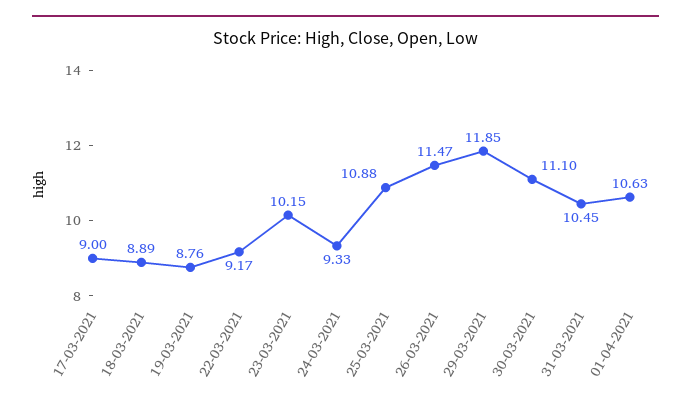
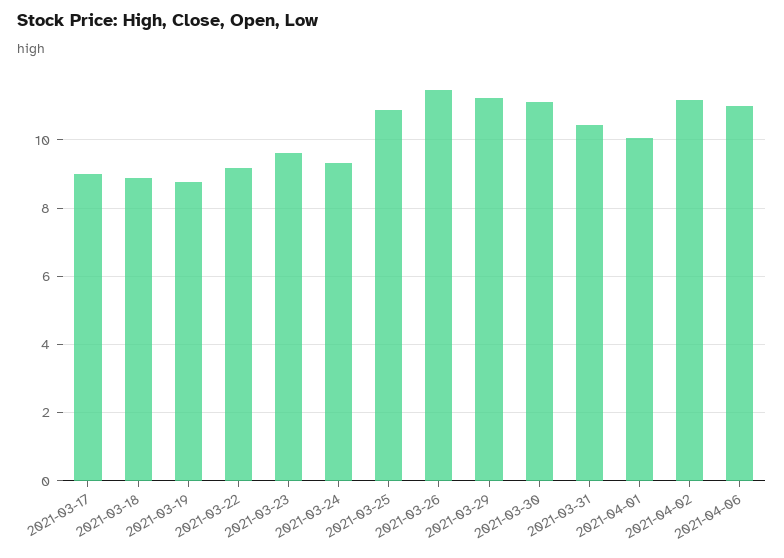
23-03-2021: 10.15 -> 9.6
29-03-2021: 11.85 -> 11.2
01-04-2021: 10.63 -> 10
2021-04-02: none -> 11.2
2021-04-06: none -> 11

